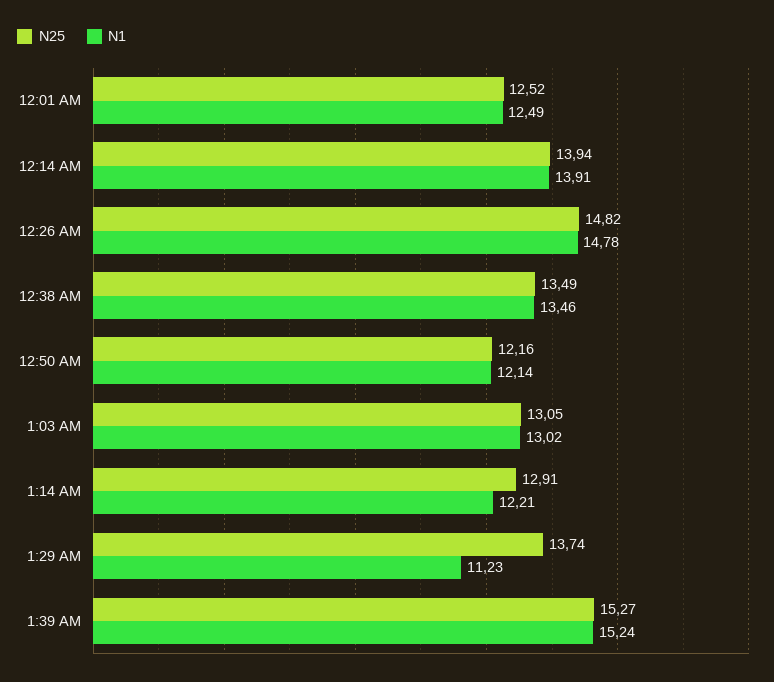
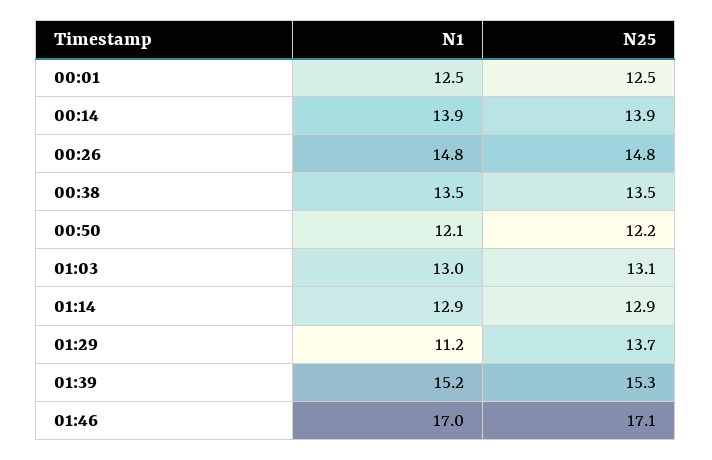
N1, 1:14 AM: 12.21 -> 12.9
N1, 01:46: none -> 17
N25, 01:46: none -> 17.1

